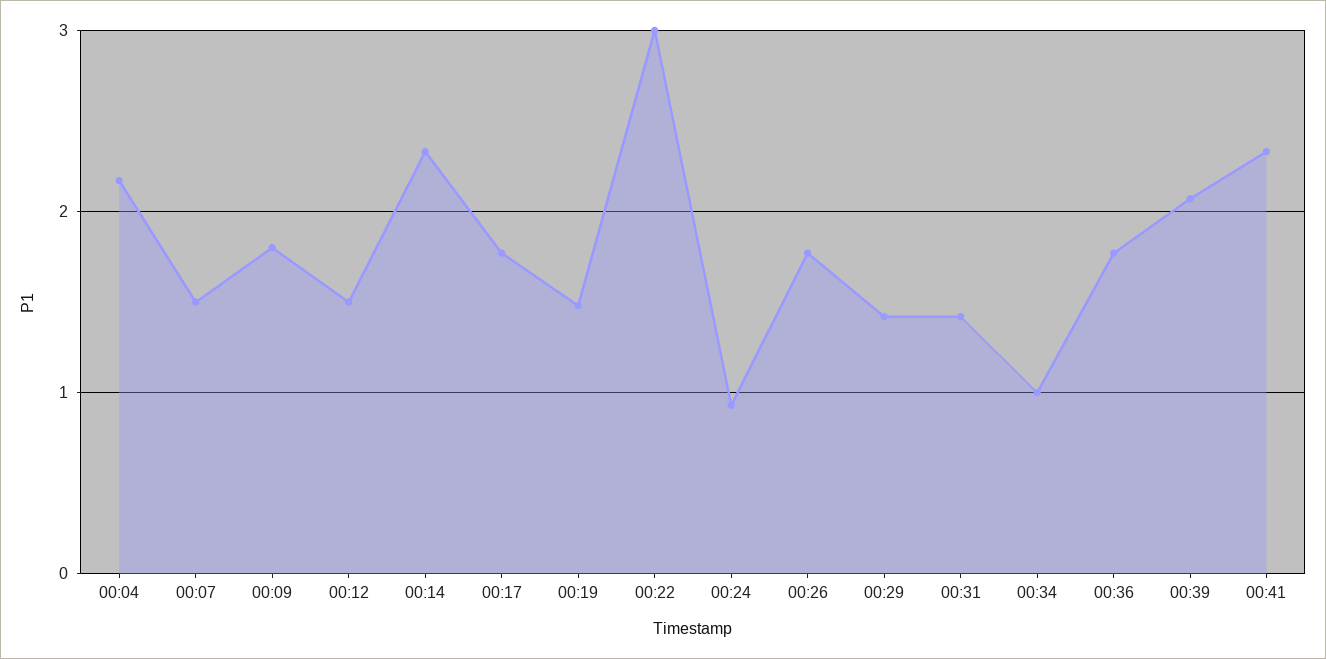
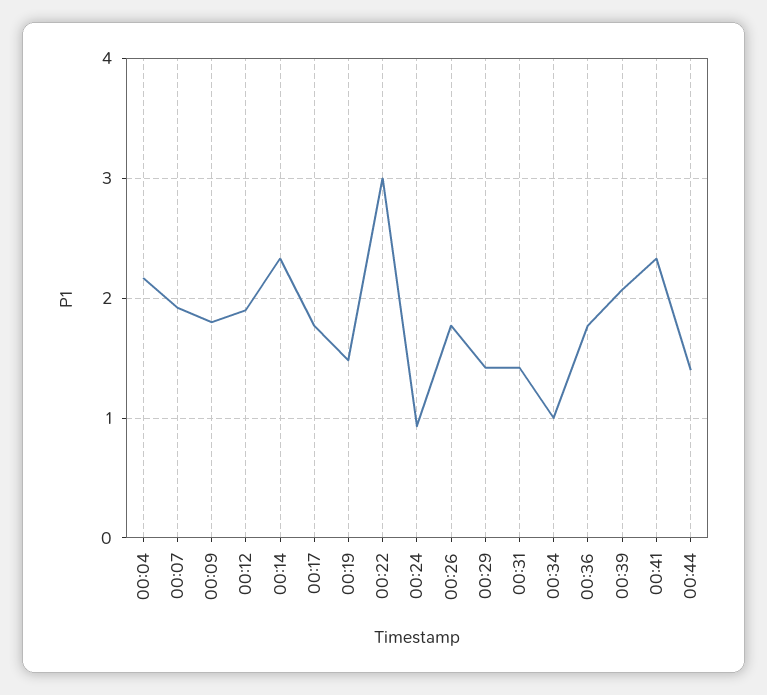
00:07: 1.5 -> 1.9
00:12: 1.5 -> 1.9
00:44: none -> 1.4

